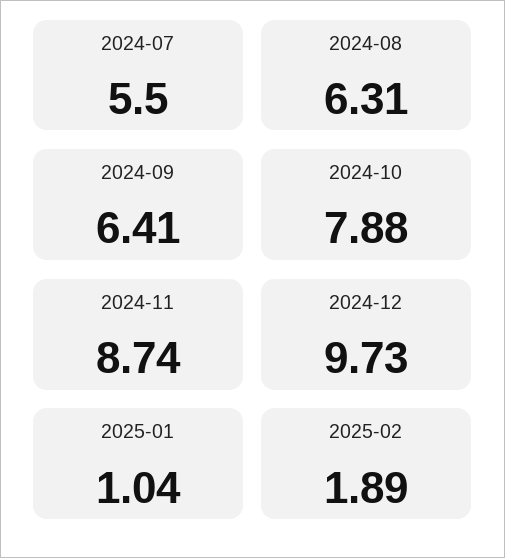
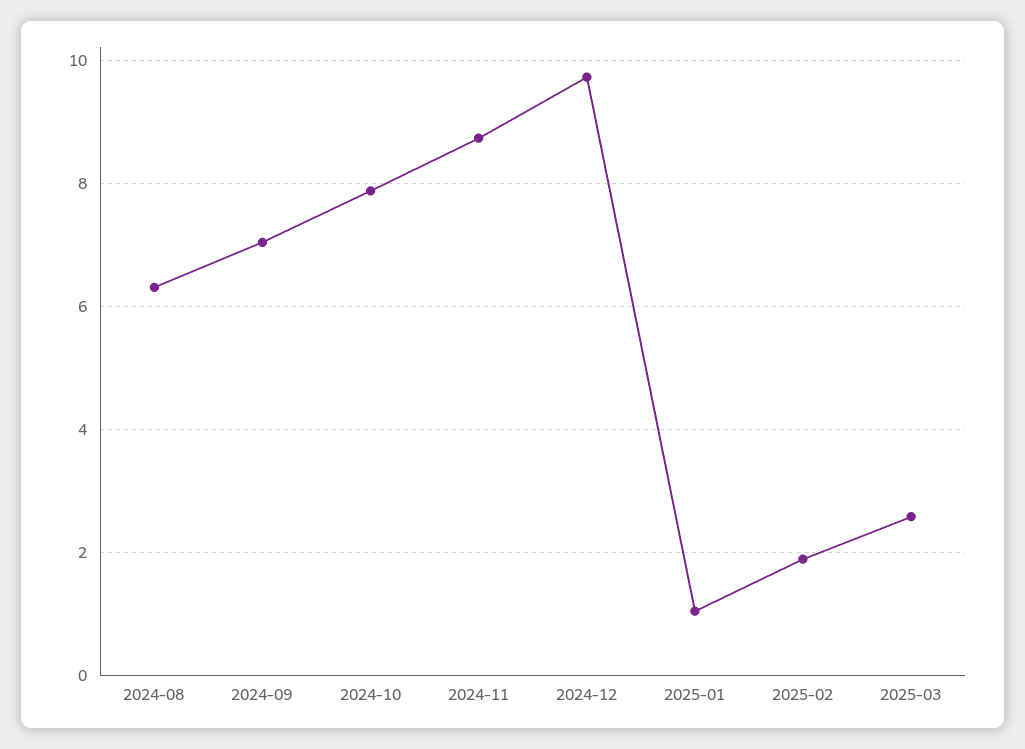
2024-07: 5.5 -> none
2024-09: 6.41 -> 7
2025-03: none -> 2.6

